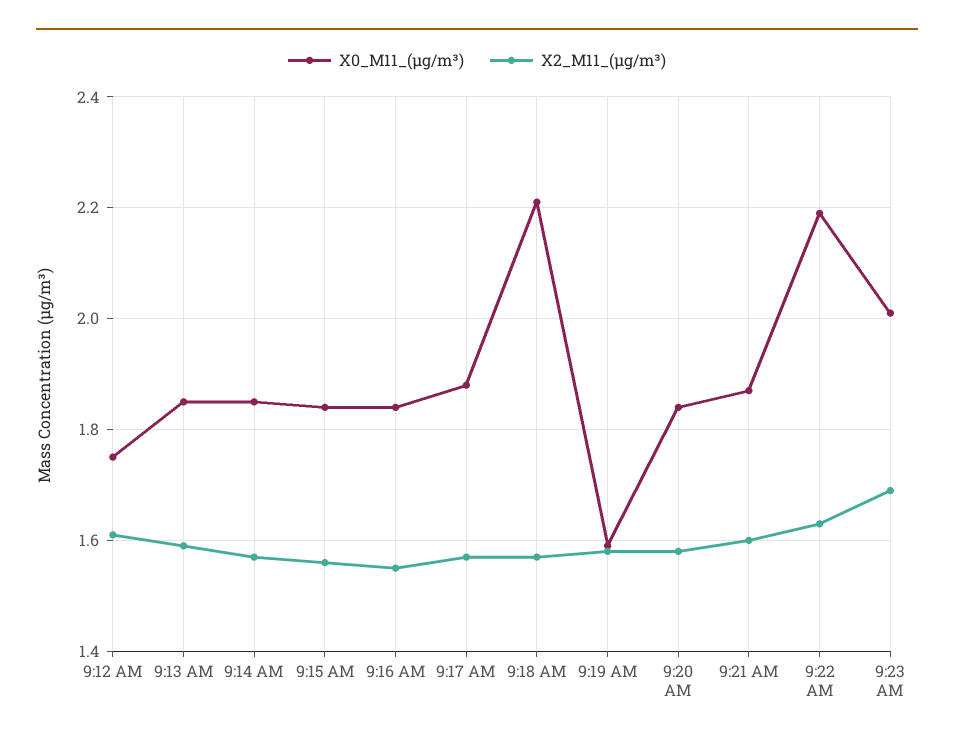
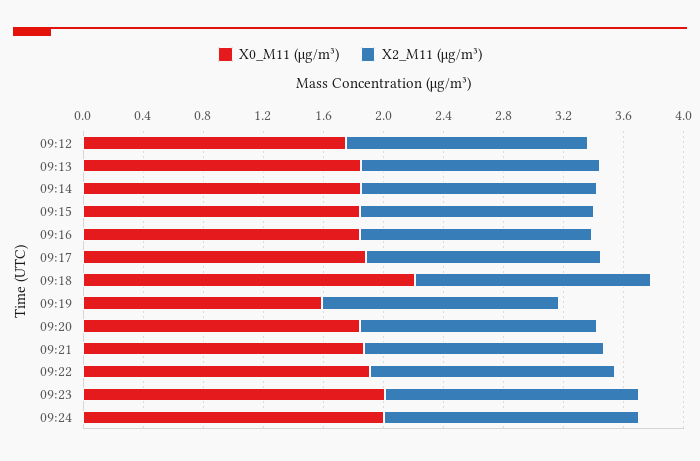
X0_M11_(μg/m³), 9:22 AM: 2.2 -> 1.9
X0_M11_(μg/m³), 09:24: none -> 2
X2_M11_(μg/m³), 09:24: none -> 1.7

